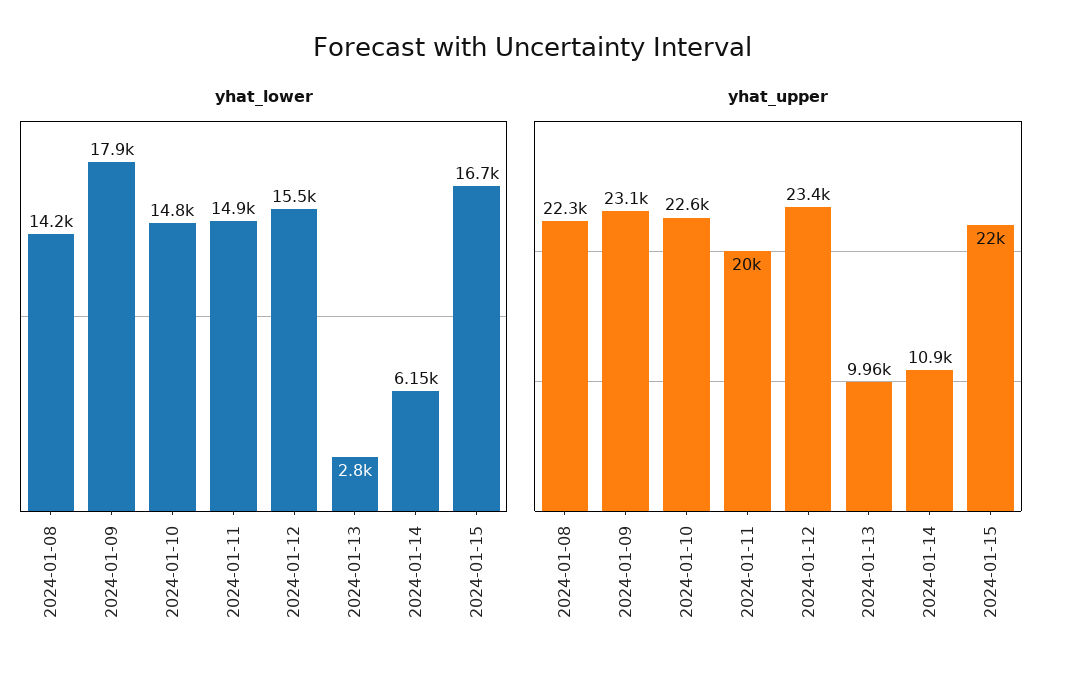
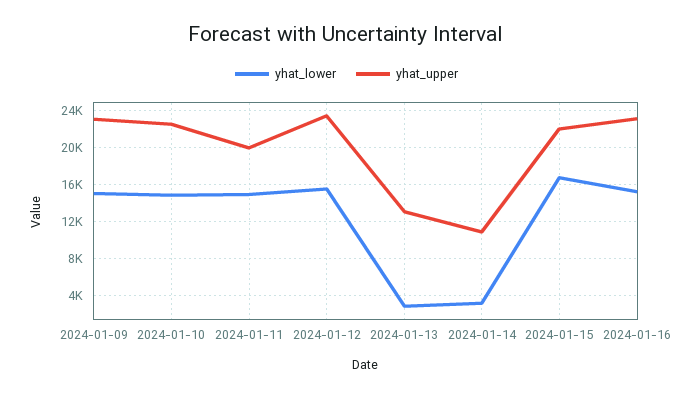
yhat_lower, 2024-01-08: 14200 -> none
yhat_lower, 2024-01-09: 17900 -> 15000
yhat_lower, 2024-01-14: 6150 -> 3000
yhat_upper, 2024-01-08: 22300 -> none
yhat_upper, 2024-01-13: 9960 -> 13000
yhat_lower, 2024-01-16: none -> 15000
yhat_upper, 2024-01-16: none -> 23000

